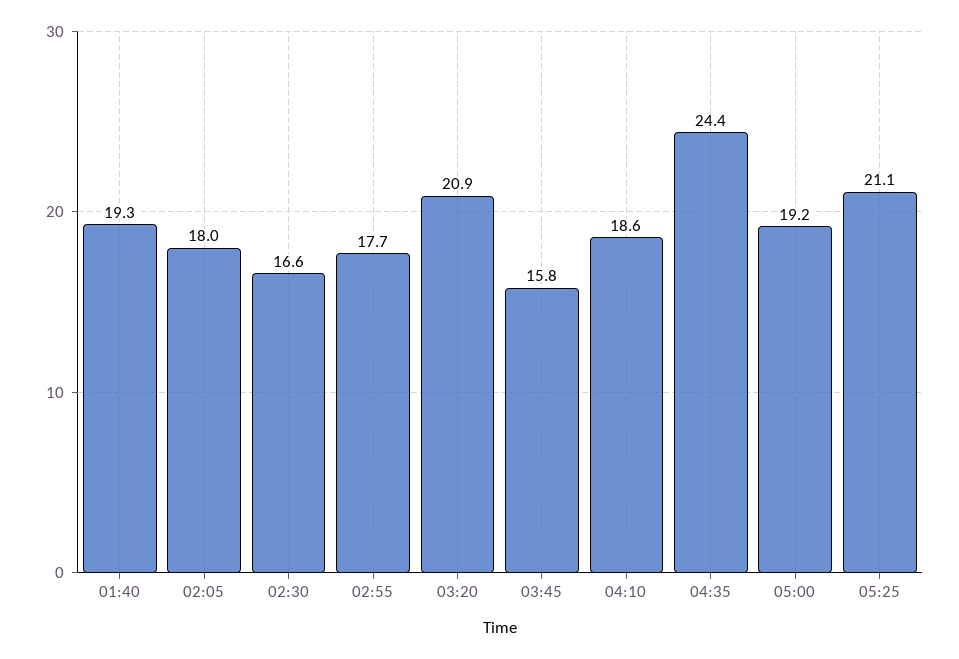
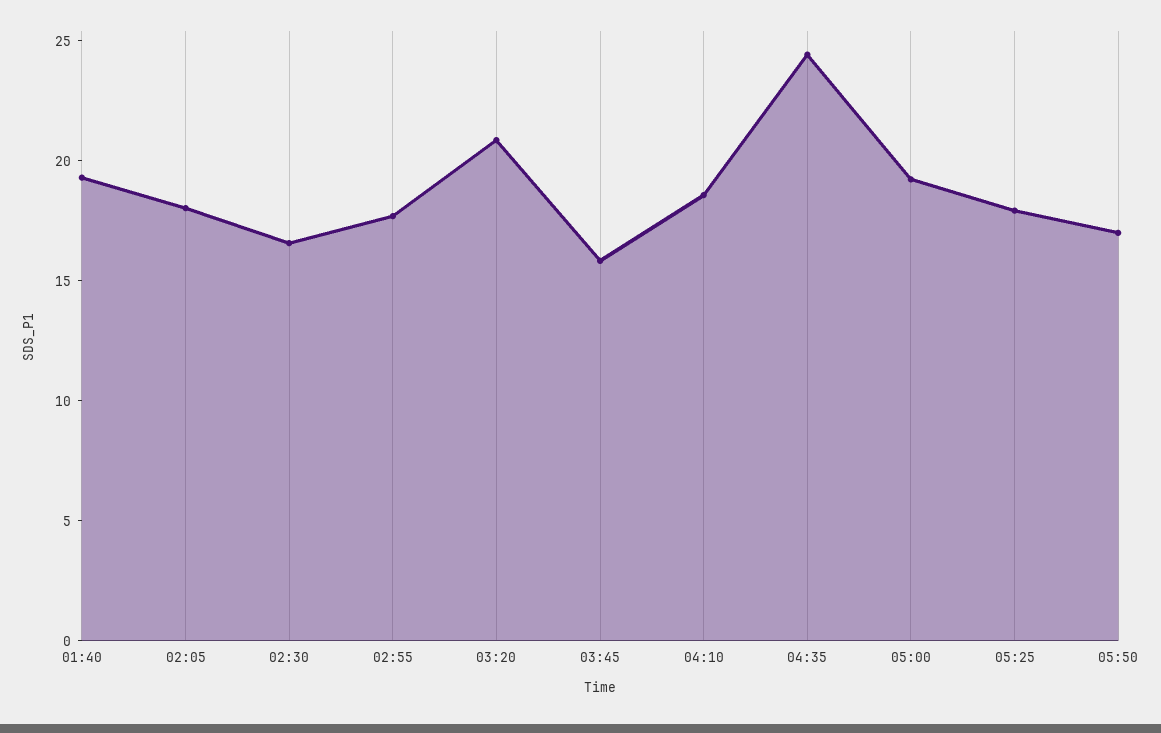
05:25: 21.1 -> 18
05:50: none -> 17

